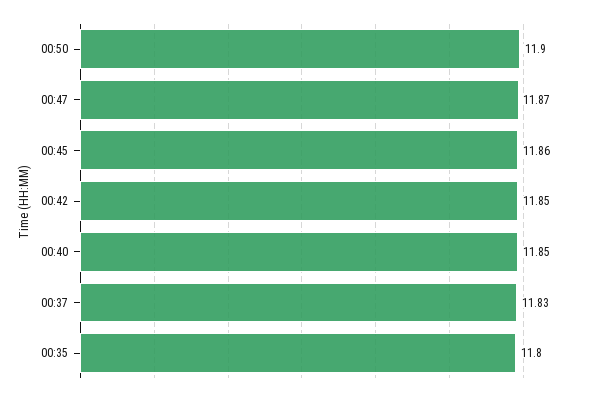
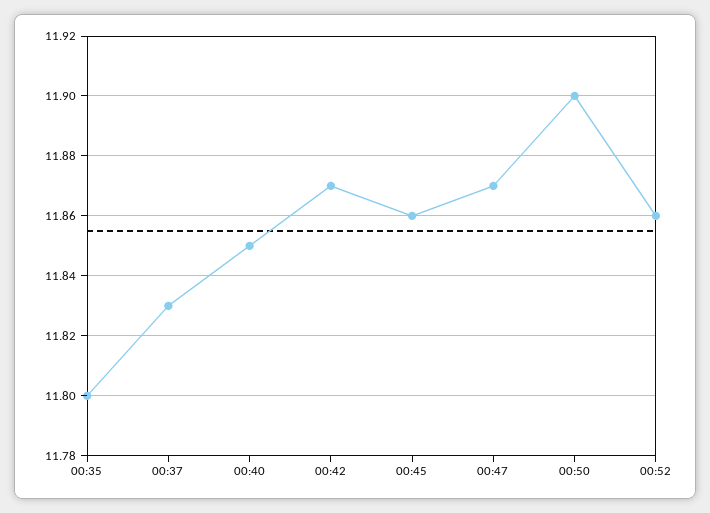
00:42: 11.85 -> 11.87
00:52: none -> 11.86

